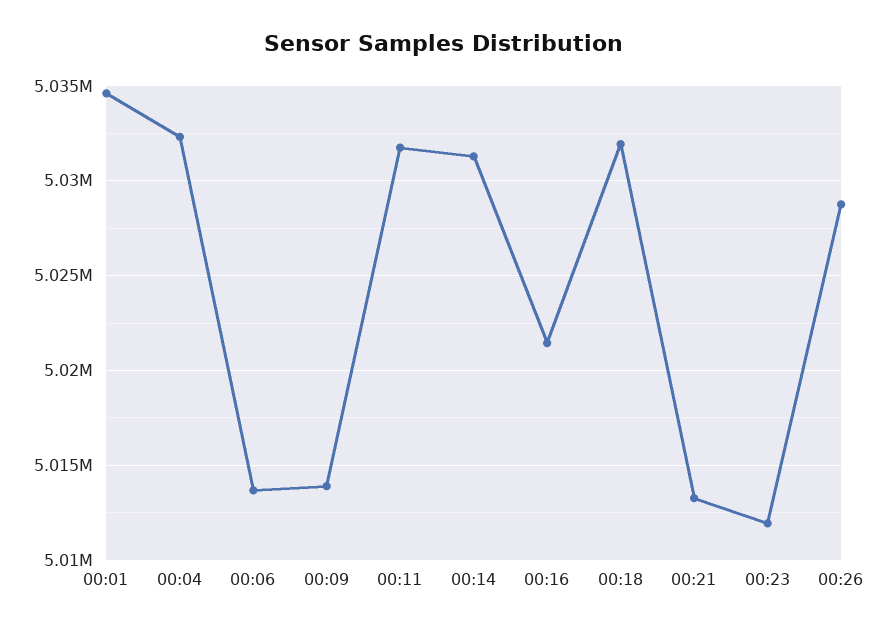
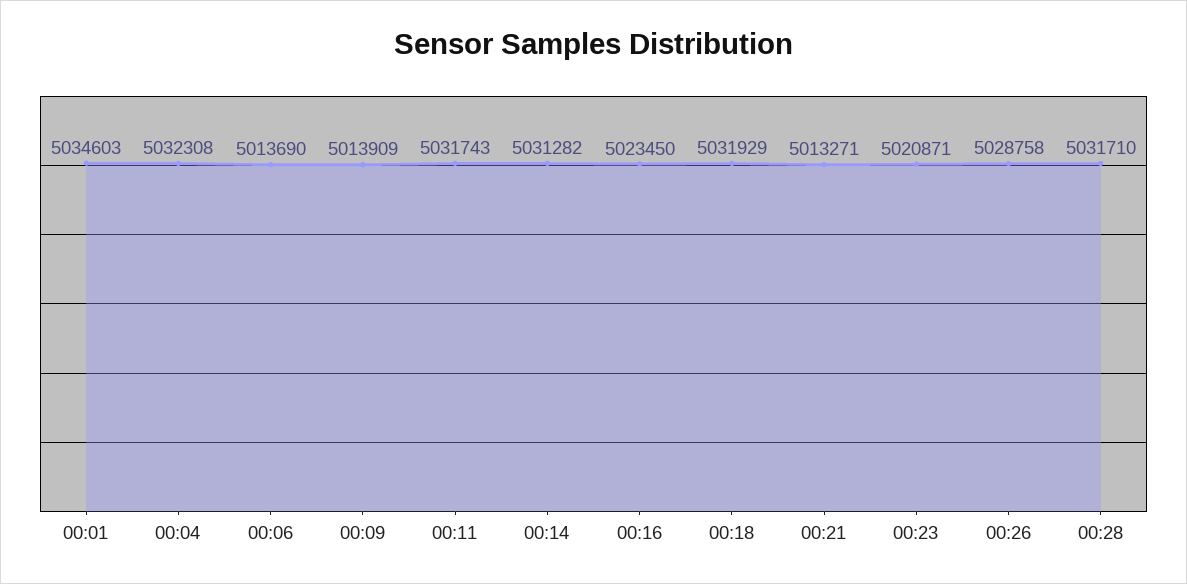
00:16: 5021500 -> 5023450
00:23: 5012000 -> 5020871
00:28: none -> 5031710

